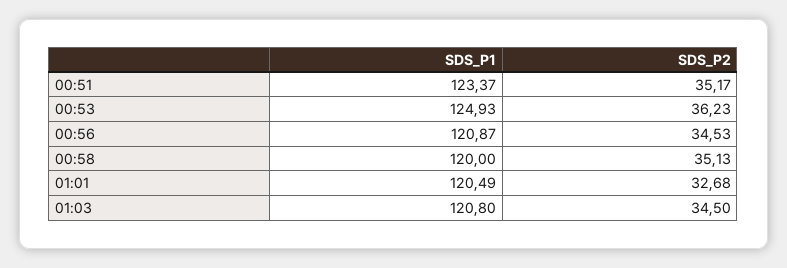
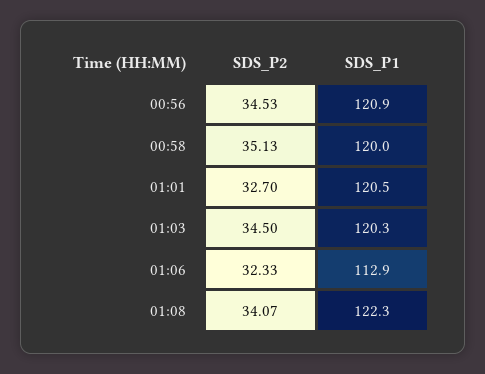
SDS_P1, 00:51: 123.37 -> none
SDS_P2, 00:51: 35.17 -> none
SDS_P1, 00:53: 124.93 -> none
SDS_P2, 00:53: 36.23 -> none
SDS_P2, 01:01: 32.68 -> 32.7
SDS_P1, 01:03: 120.8 -> 120.3
SDS_P2, 01:06: none -> 32.33
SDS_P1, 01:06: none -> 112.9
SDS_P2, 01:08: none -> 34.07
SDS_P1, 01:08: none -> 122.3

